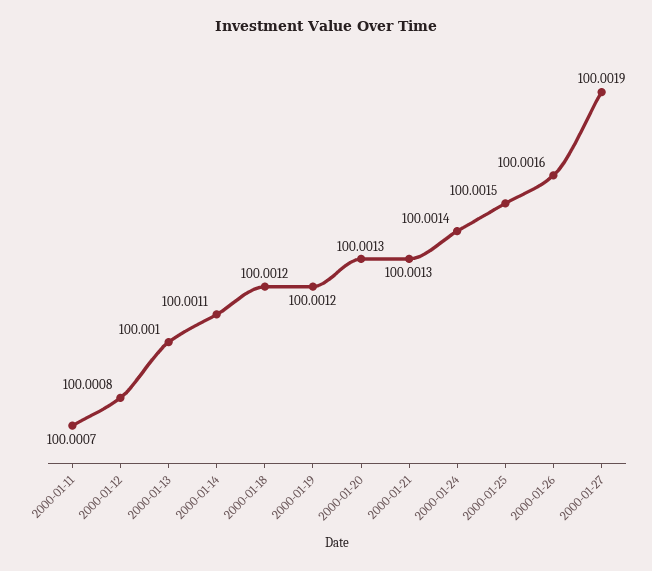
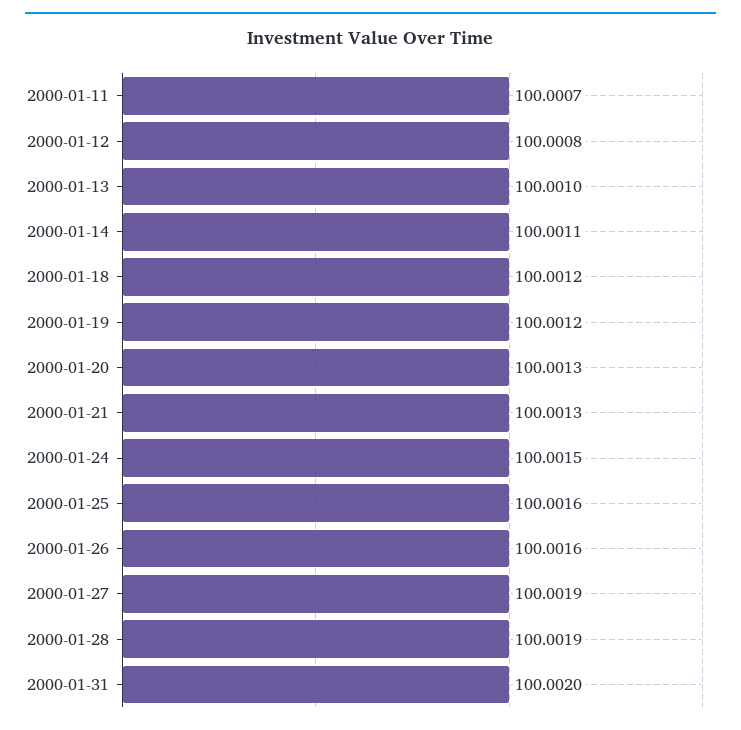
2000-01-24: 100.0014 -> 100.0015
2000-01-25: 100.0015 -> 100.0016
2000-01-28: none -> 100.0019
2000-01-31: none -> 100.002

